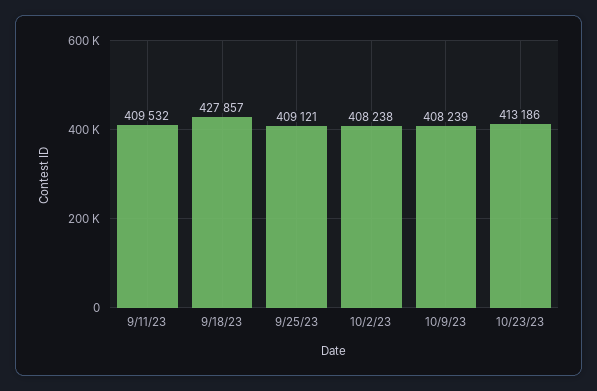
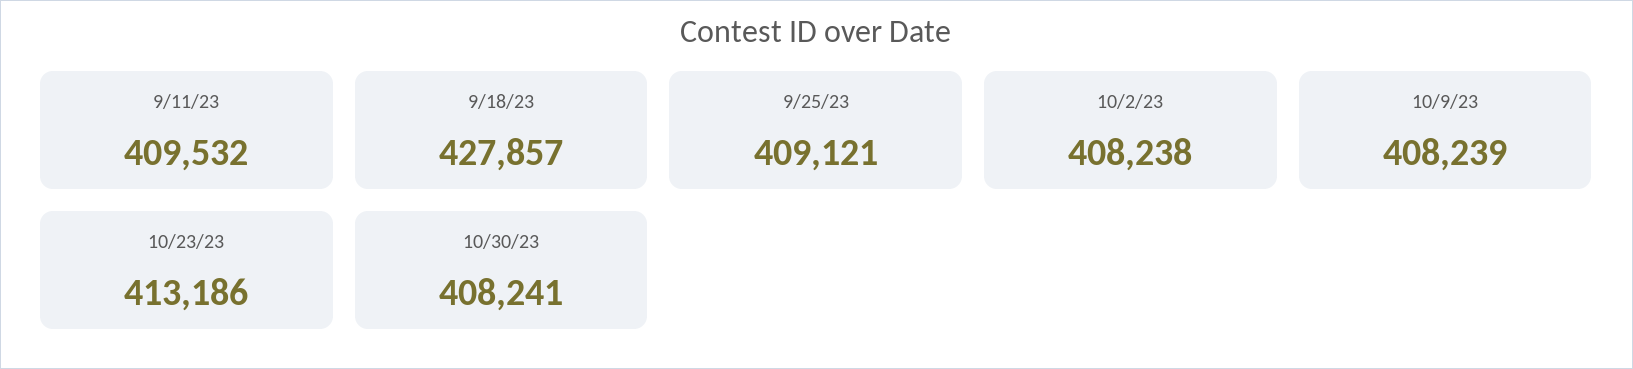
10/30/23: none -> 408241

